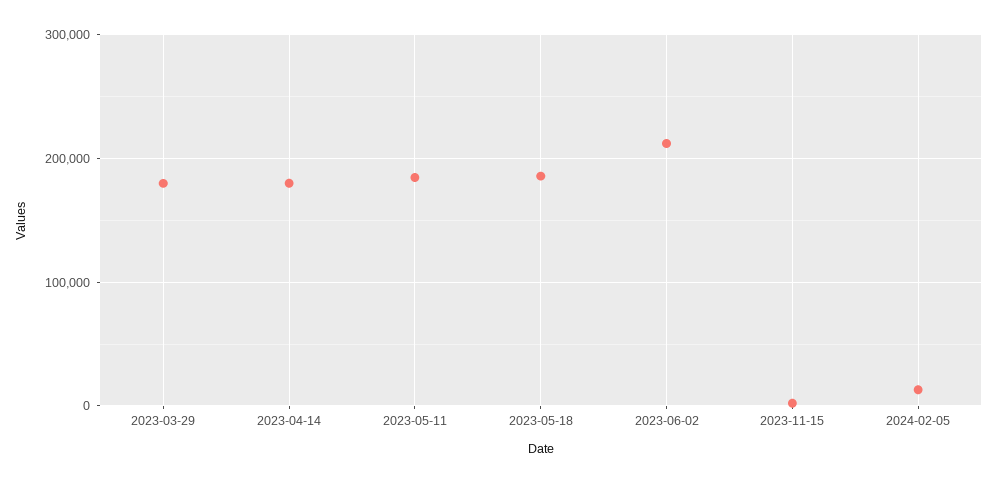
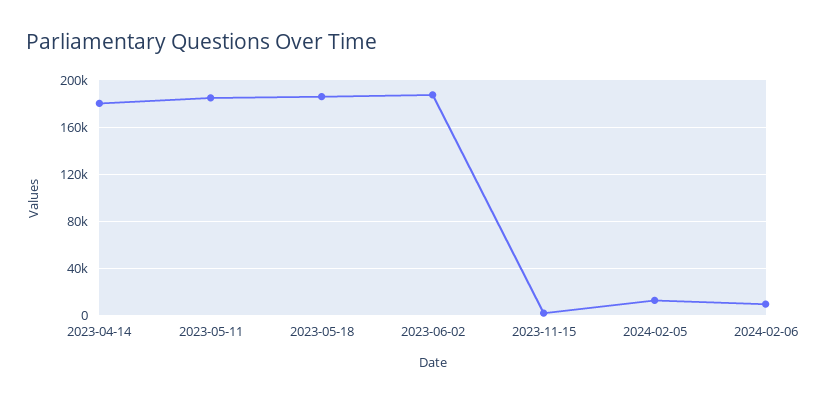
2023-03-29: 180000 -> none
2023-06-02: 210000 -> 190000
2024-02-06: none -> 10000

